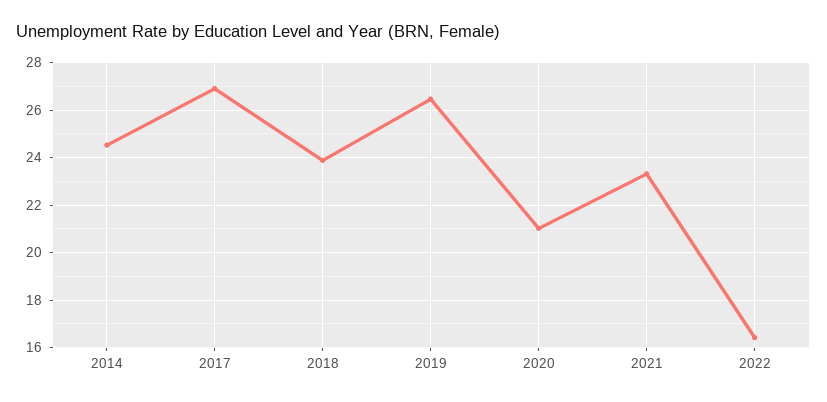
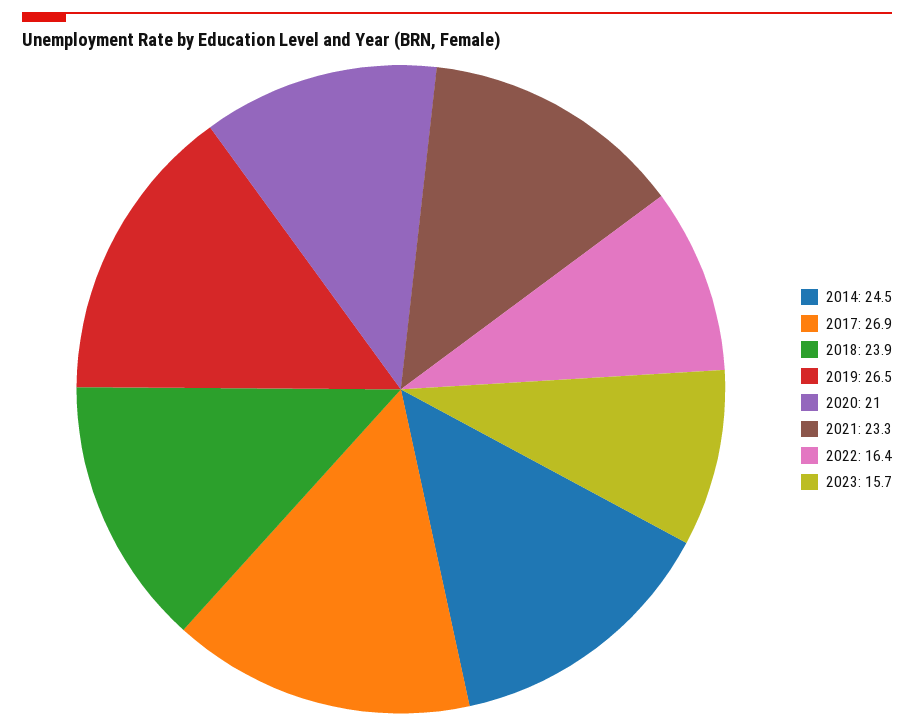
2023: none -> 15.7

